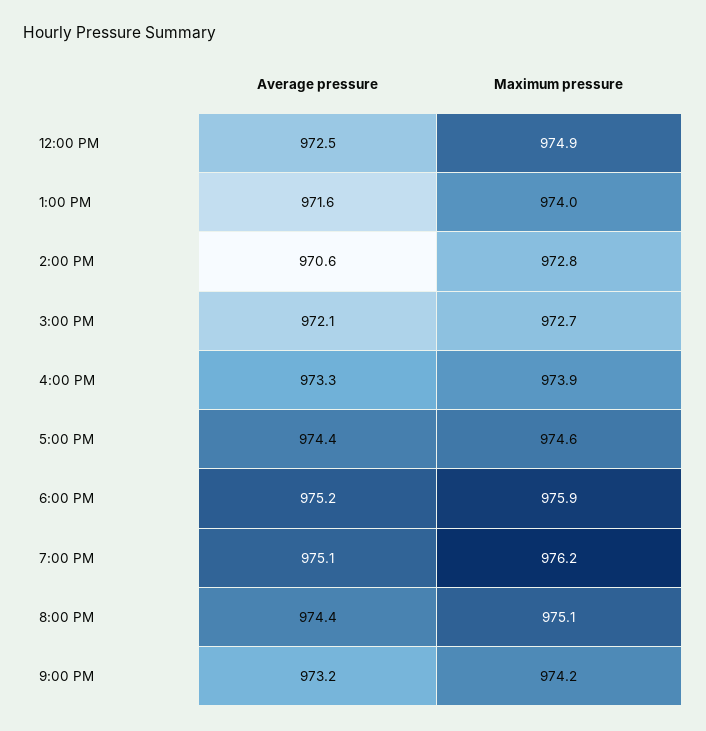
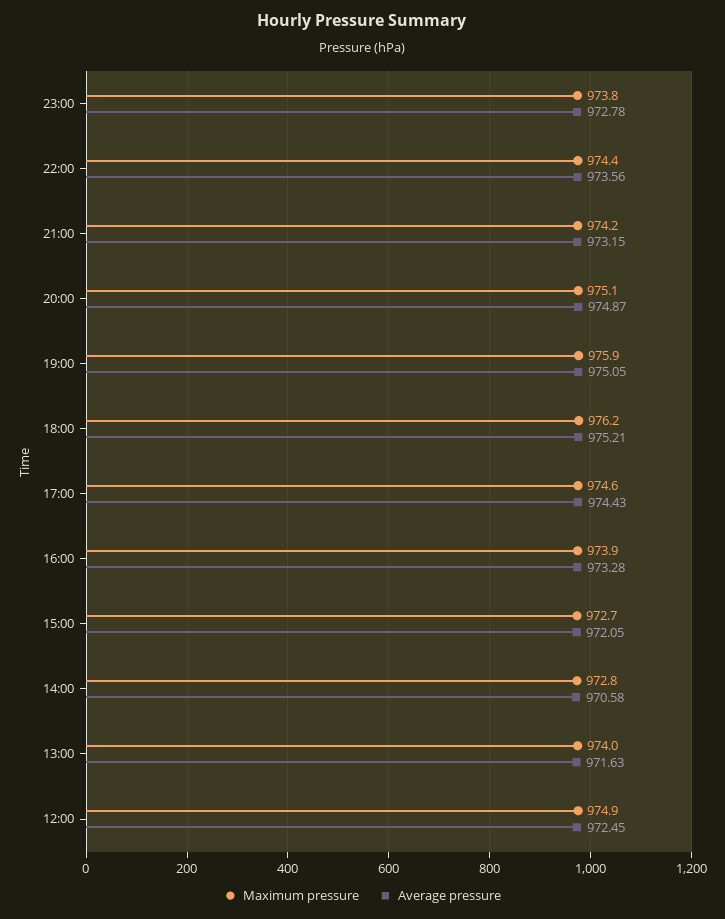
Maximum pressure, 6:00 PM: 975.9 -> 976.2
Maximum pressure, 7:00 PM: 976.2 -> 975.9
Average pressure, 8:00 PM: 974.4 -> 974.87
Maximum pressure, 23:00: none -> 973.8
Average pressure, 23:00: none -> 972.78
Maximum pressure, 22:00: none -> 974.4
Average pressure, 22:00: none -> 973.56

